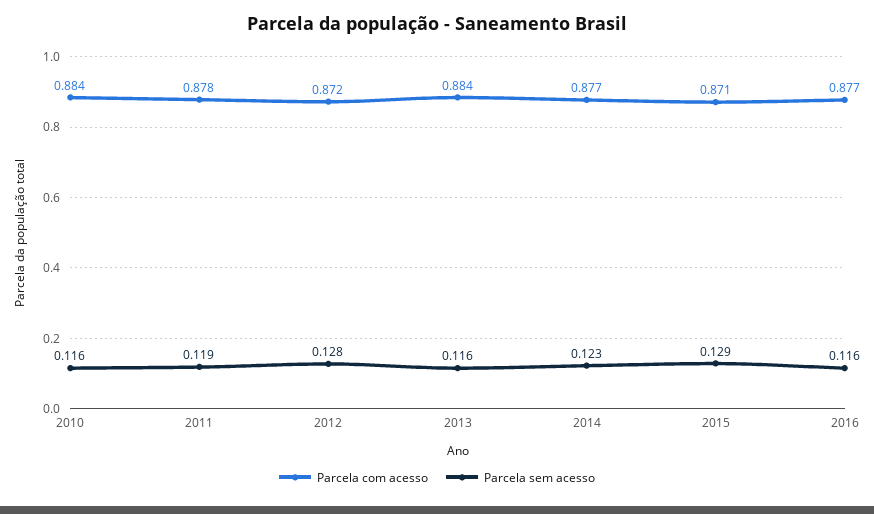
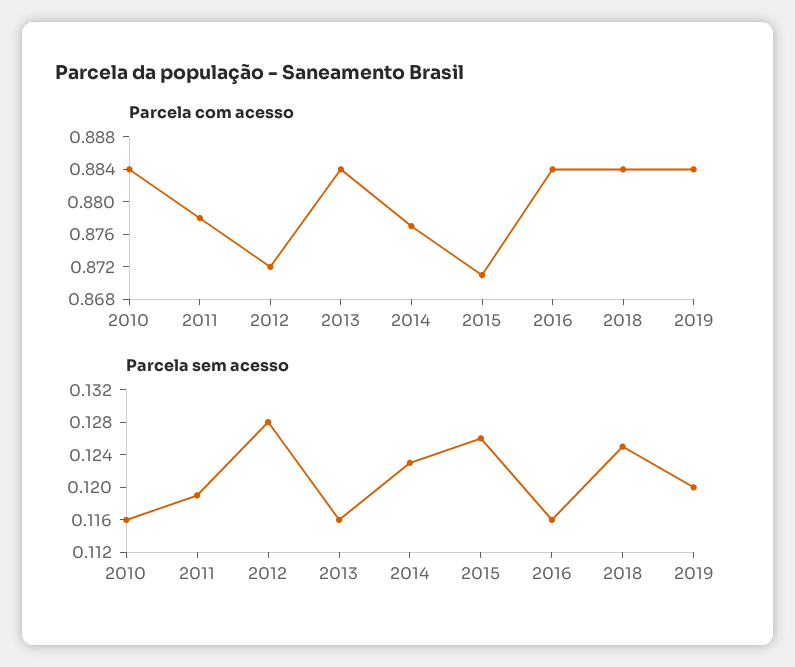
Parcela sem acesso, 2015: 0.129 -> 0.126
Parcela com acesso, 2016: 0.877 -> 0.884
Parcela com acesso, 2018: none -> 0.884
Parcela com acesso, 2019: none -> 0.884
Parcela sem acesso, 2018: none -> 0.125
Parcela sem acesso, 2019: none -> 0.12

